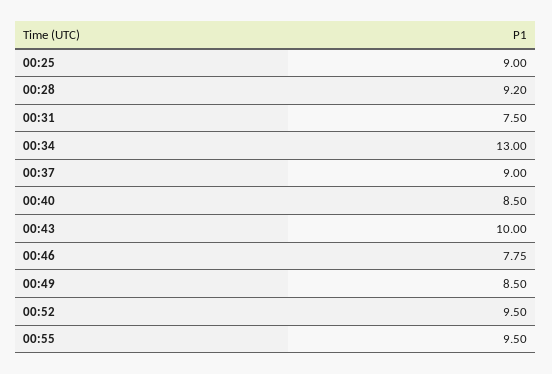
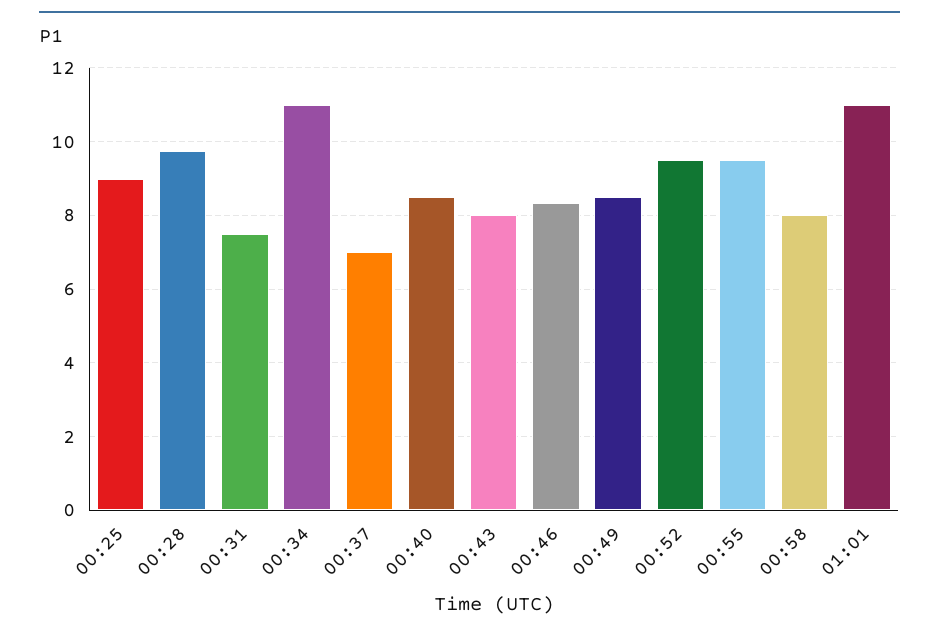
00:28: 9.2 -> 9.8
00:34: 13 -> 11
00:37: 9 -> 7
00:43: 10 -> 8
00:46: 7.75 -> 8.4
00:58: none -> 8
01:01: none -> 11

